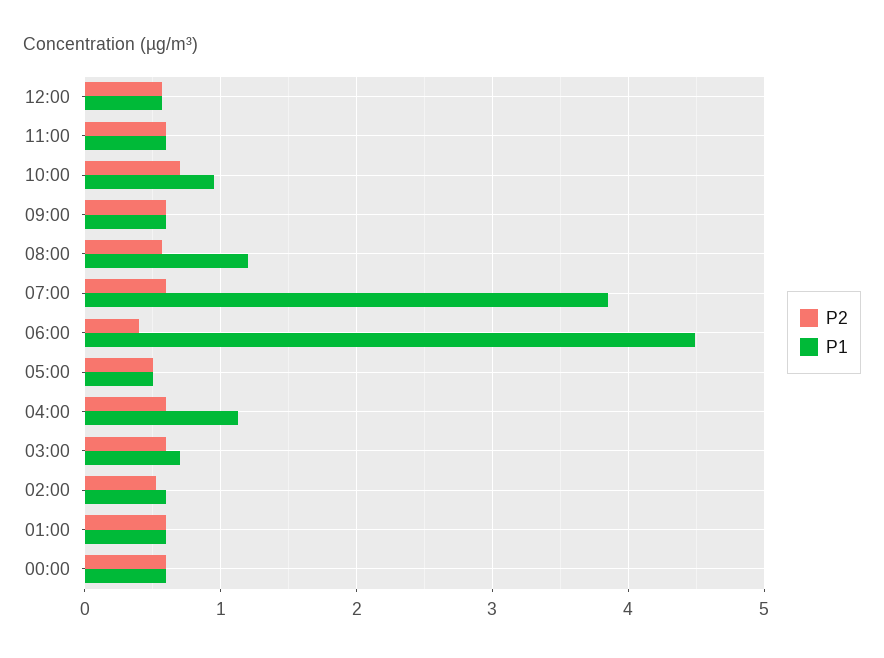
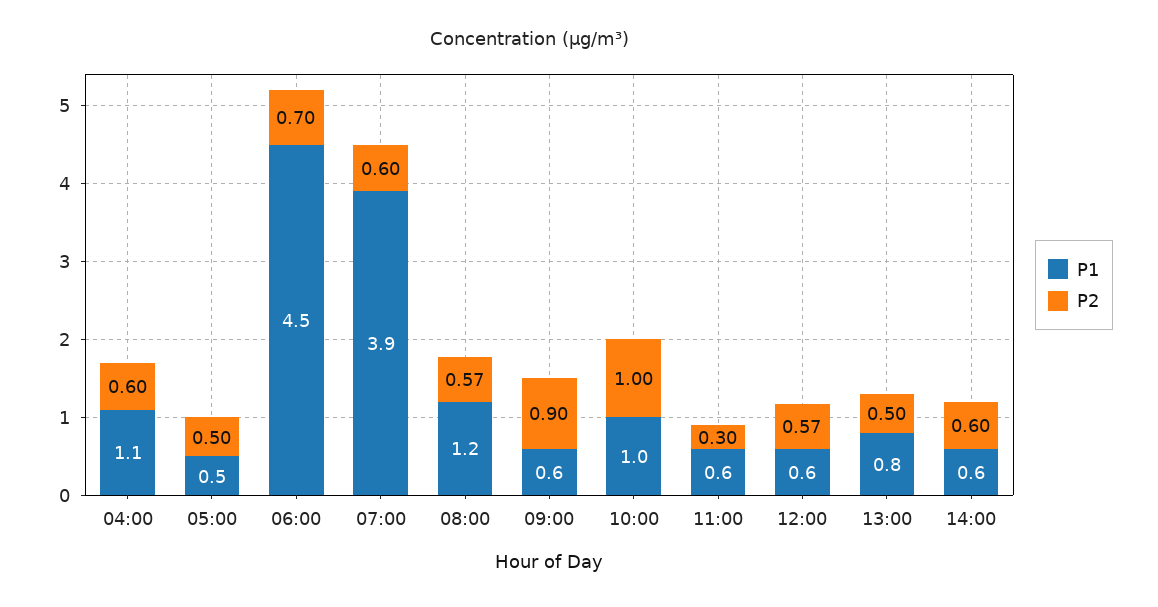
P2, 11:00: 0.6 -> 0.3
P2, 10:00: 0.7 -> 1
P2, 09:00: 0.6 -> 0.9
P2, 06:00: 0.4 -> 0.7
P2, 03:00: 0.6 -> none
P1, 03:00: 0.7 -> none
P2, 02:00: 0.5 -> none
P1, 02:00: 0.6 -> none
P2, 01:00: 0.6 -> none
P1, 01:00: 0.6 -> none
P2, 00:00: 0.6 -> none
P1, 00:00: 0.6 -> none
P1, 13:00: none -> 0.8
P2, 13:00: none -> 0.5
P1, 14:00: none -> 0.6
P2, 14:00: none -> 0.6

